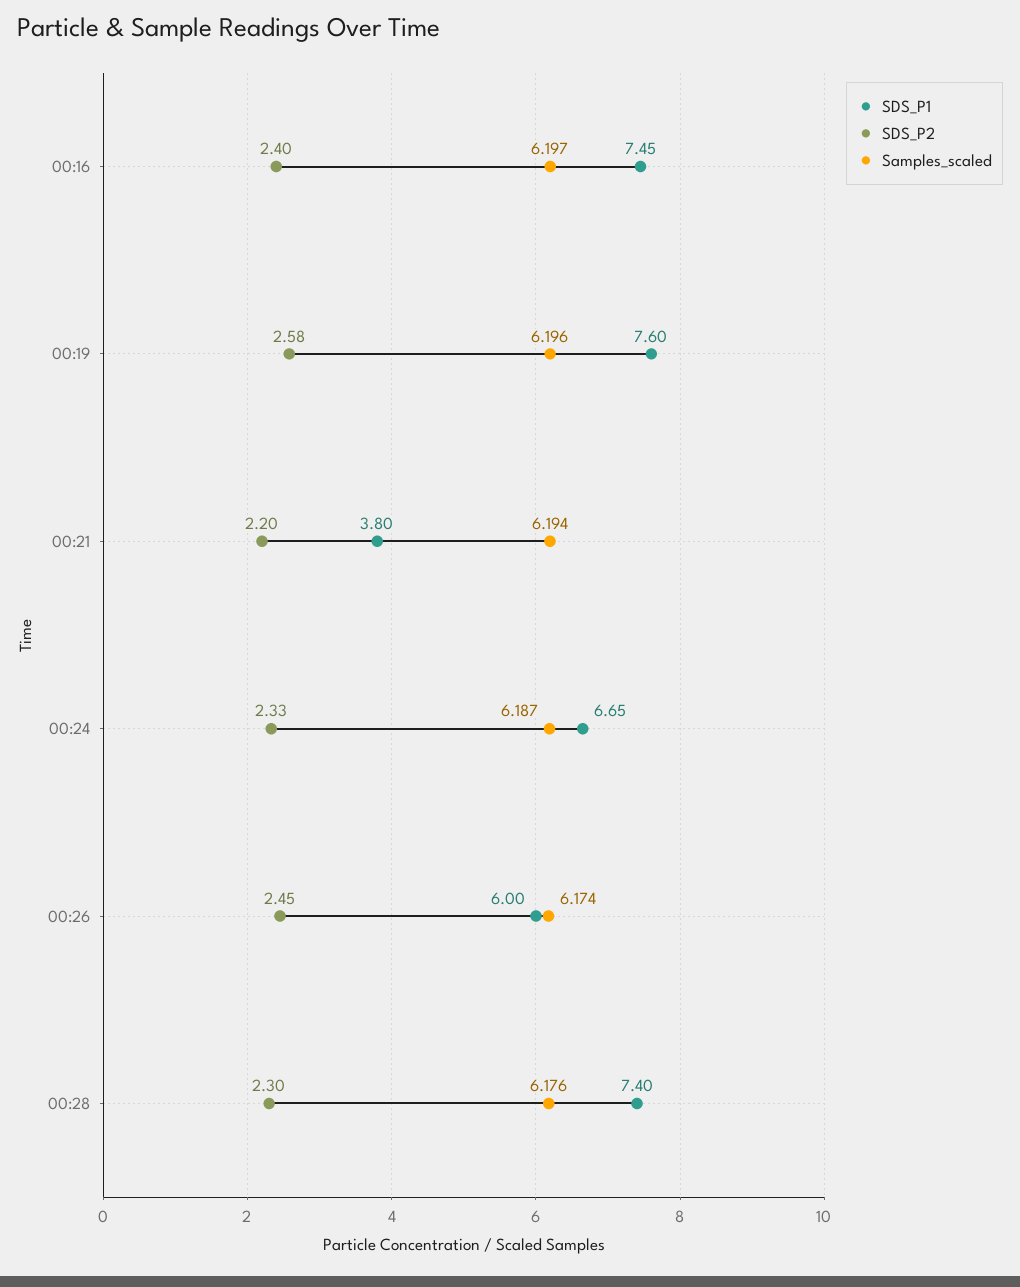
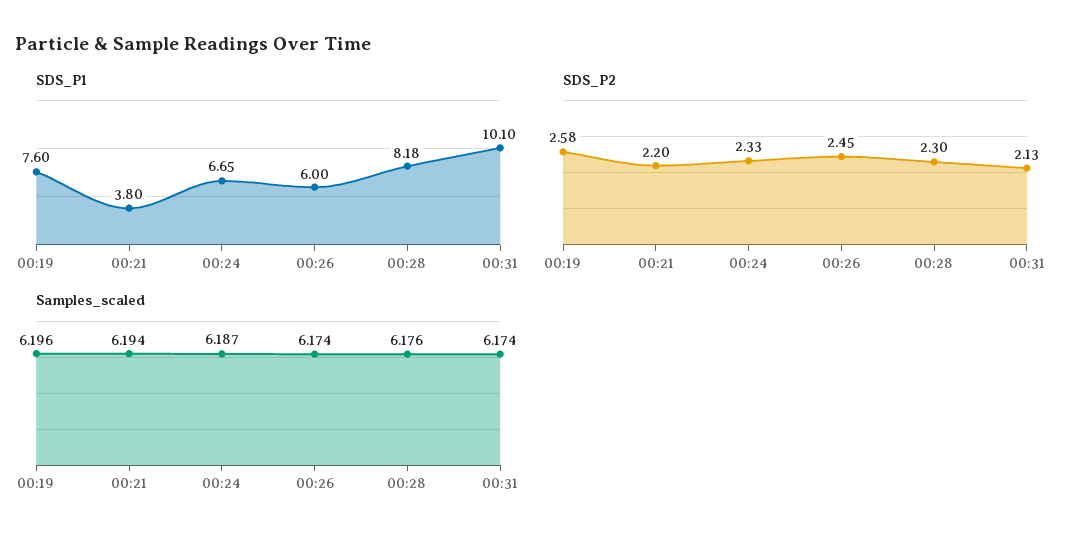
SDS_P1, 00:16: 7.45 -> none
SDS_P2, 00:16: 2.4 -> none
Samples_scaled, 00:16: 6.197 -> none
SDS_P1, 00:28: 7.4 -> 8.18
SDS_P1, 00:31: none -> 10.1
SDS_P2, 00:31: none -> 2.13
Samples_scaled, 00:31: none -> 6.174

